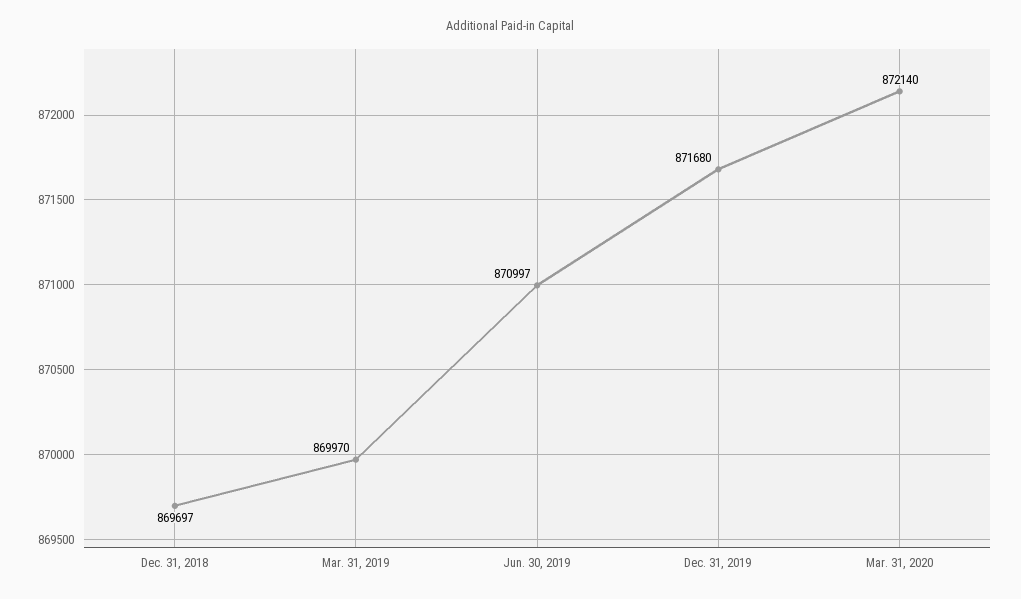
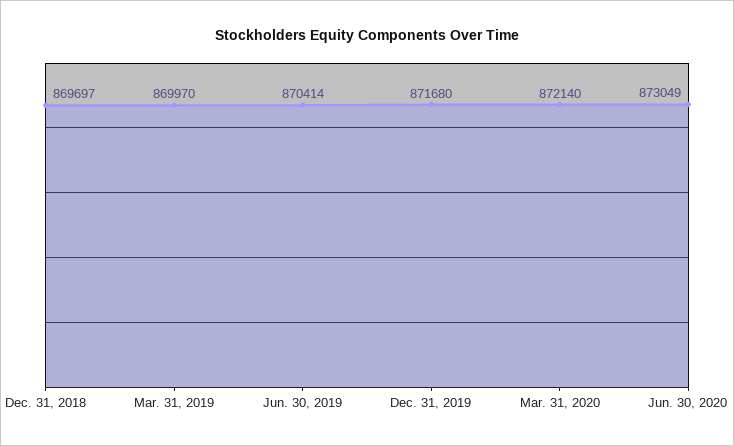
Jun. 30, 2019: 870997 -> 870414
Jun. 30, 2020: none -> 873049

